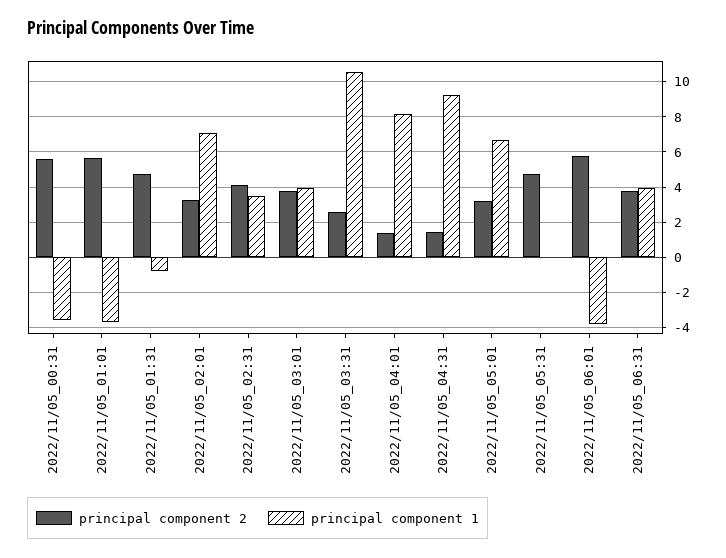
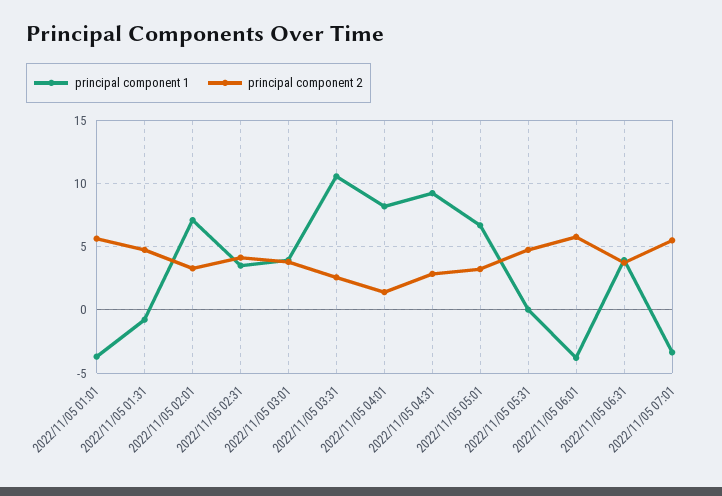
principal component 2, 2022/11/05_00:31: 5.5 -> none
principal component 1, 2022/11/05_00:31: -3.5 -> none
principal component 2, 2022/11/05_04:31: 1.5 -> 3
principal component 1, 2022/11/05 07:01: none -> -3.5
principal component 2, 2022/11/05 07:01: none -> 5.5

